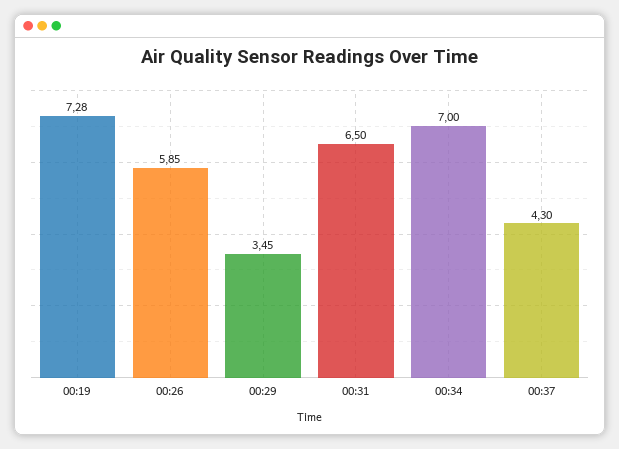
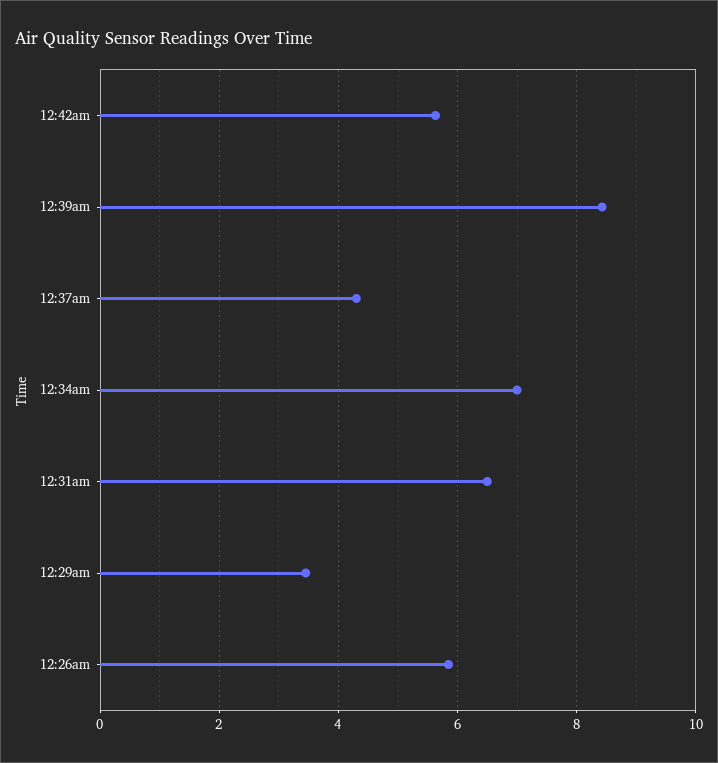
00:19: 7.28 -> none
12:42am: none -> 5.6
12:39am: none -> 8.4

